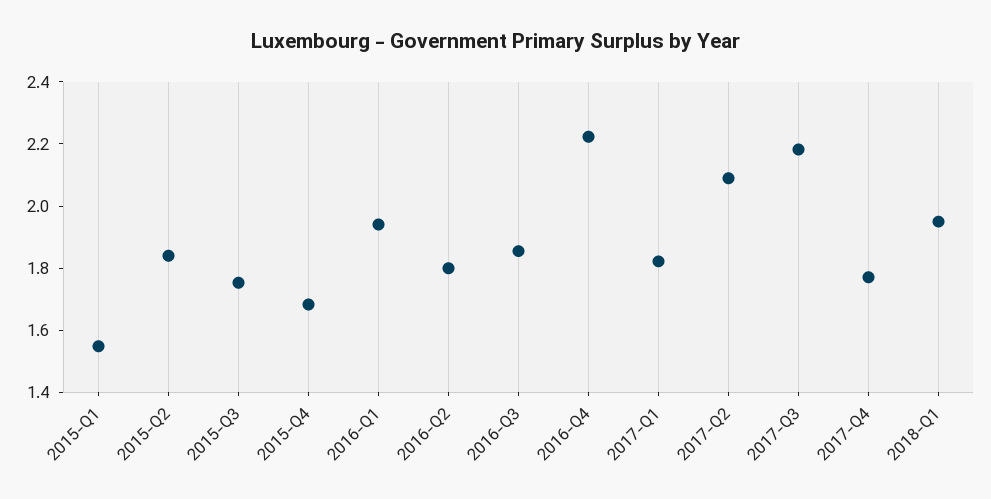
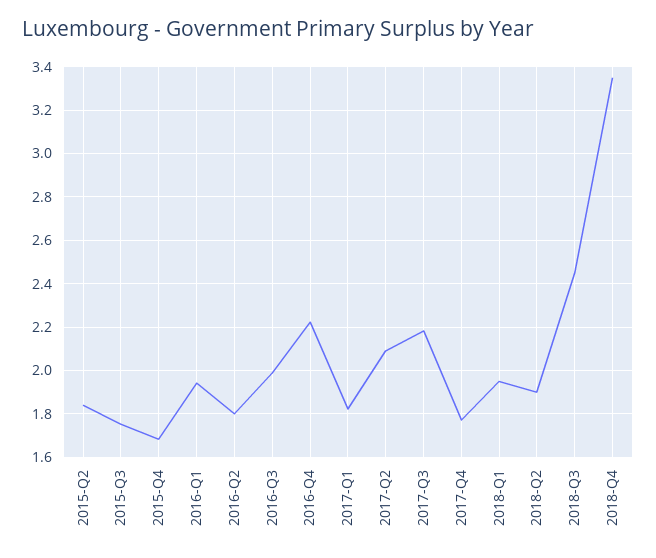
2015-Q1: 1.55 -> none
2016-Q3: 1.85 -> 2
2018-Q2: none -> 1.9
2018-Q3: none -> 2.45
2018-Q4: none -> 3.35

